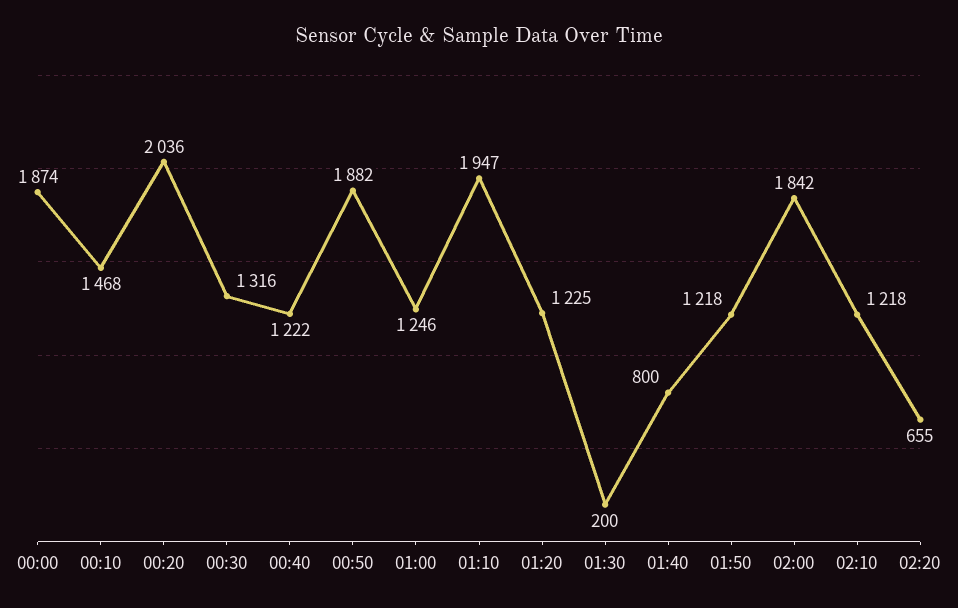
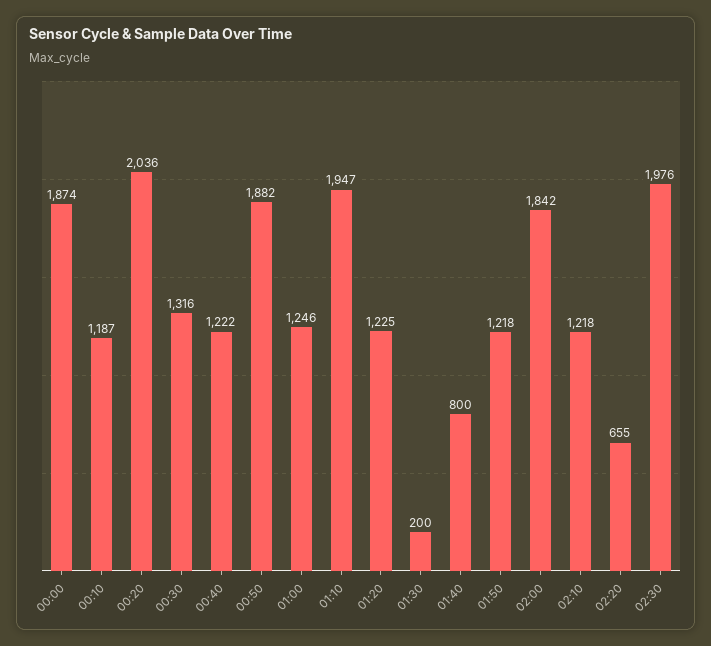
00:10: 1468 -> 1187
02:30: none -> 1976

